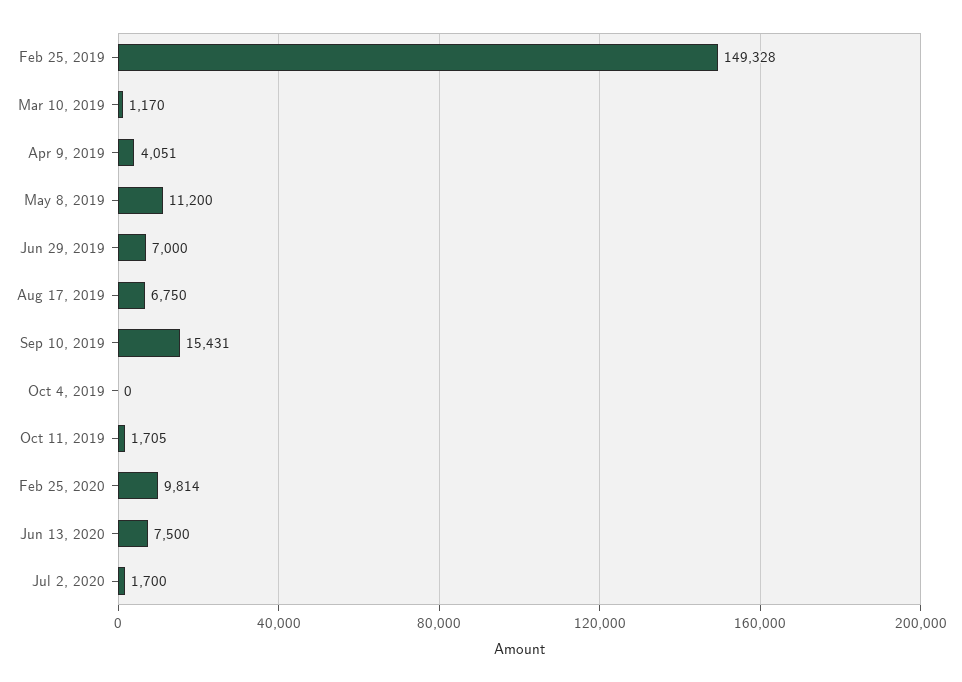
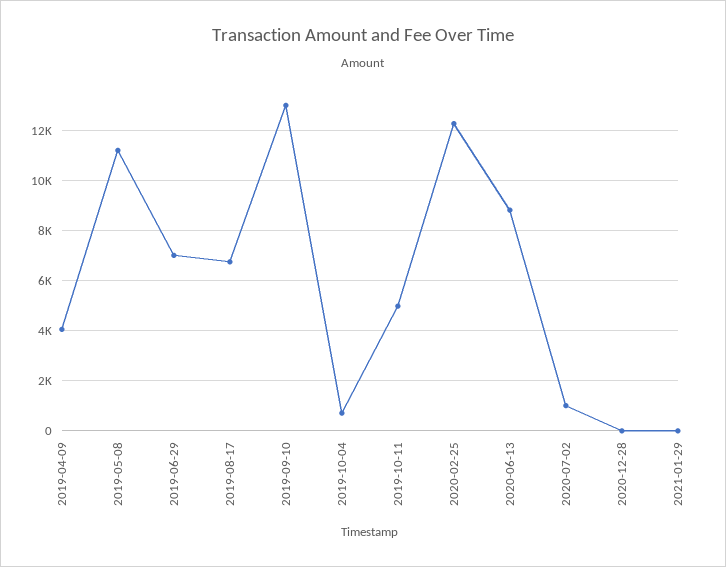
Feb 25, 2019: 149328 -> none
Mar 10, 2019: 1170 -> none
Sep 10, 2019: 15431 -> 13000
Oct 4, 2019: 0 -> 750
Oct 11, 2019: 1705 -> 5000
Feb 25, 2020: 9814 -> 12250
Jun 13, 2020: 7500 -> 8750
Jul 2, 2020: 1700 -> 1000
2020-12-28: none -> 0
2021-01-29: none -> 0

